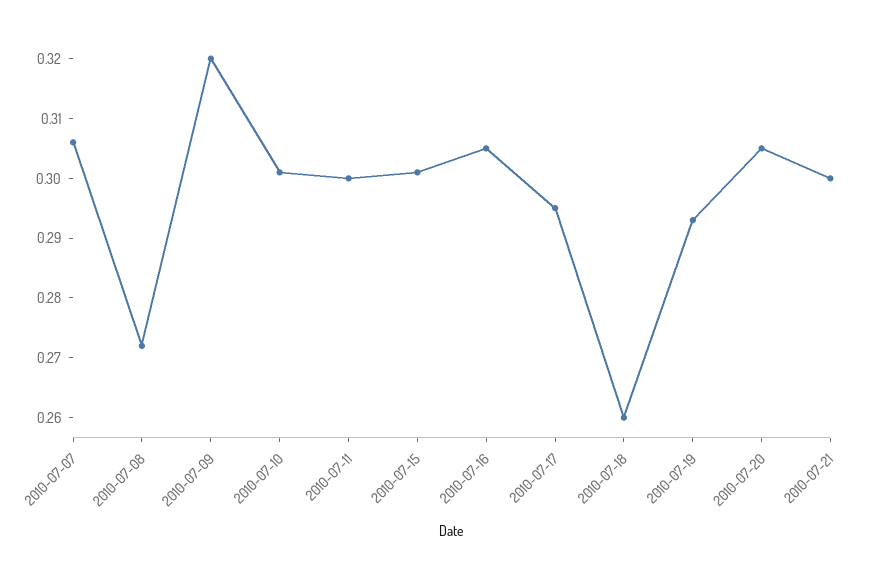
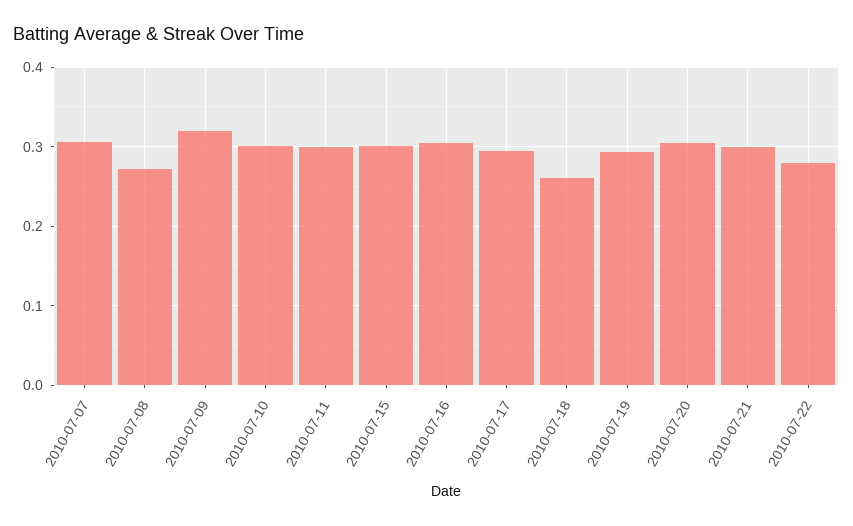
2010-07-22: none -> 0.28

